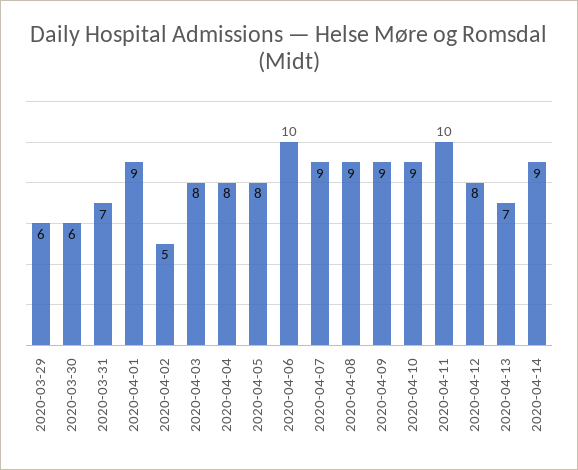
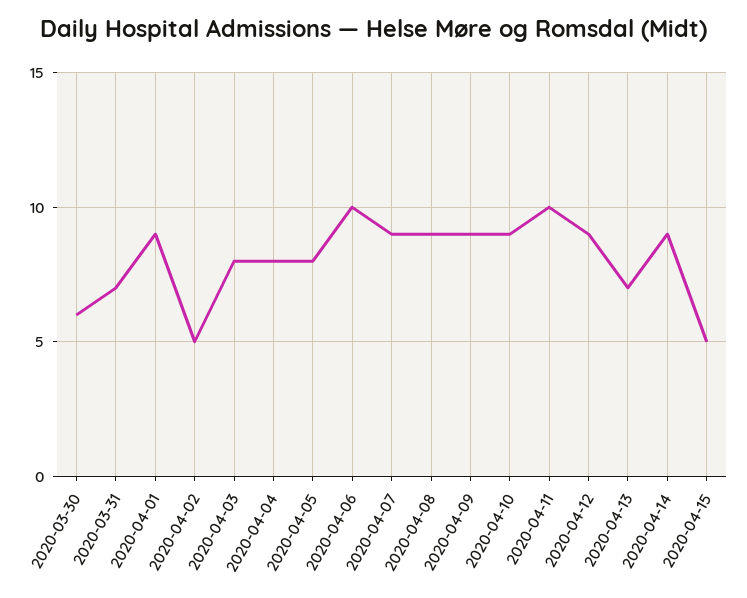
2020-03-29: 6 -> none
2020-04-12: 8 -> 9
2020-04-15: none -> 5

